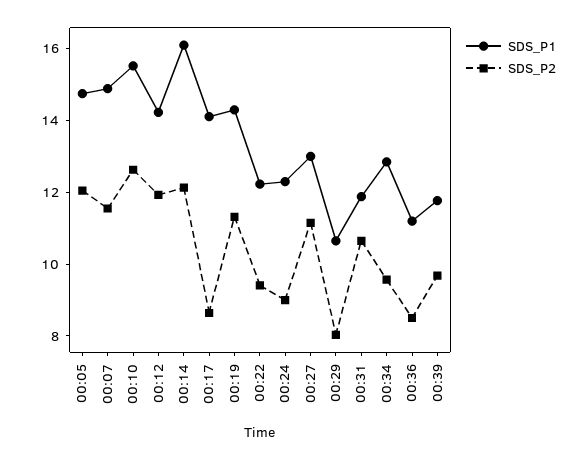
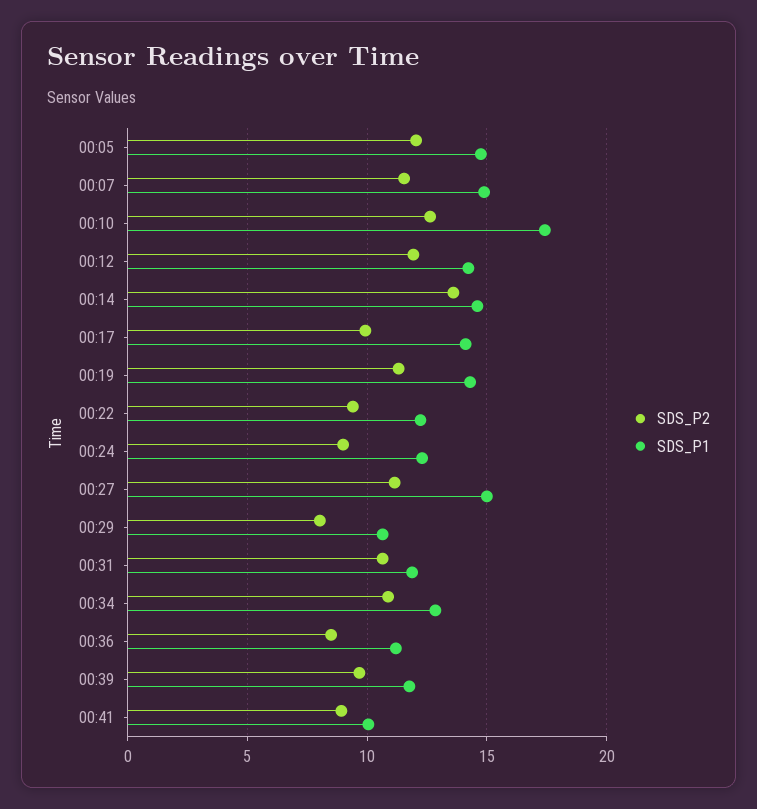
SDS_P1, 00:10: 15.5 -> 17.5
SDS_P1, 00:14: 16 -> 14.5
SDS_P2, 00:14: 12 -> 13.5
SDS_P2, 00:17: 8.5 -> 10
SDS_P1, 00:27: 13 -> 15
SDS_P2, 00:34: 9.5 -> 11
SDS_P2, 00:41: none -> 9
SDS_P1, 00:41: none -> 10

